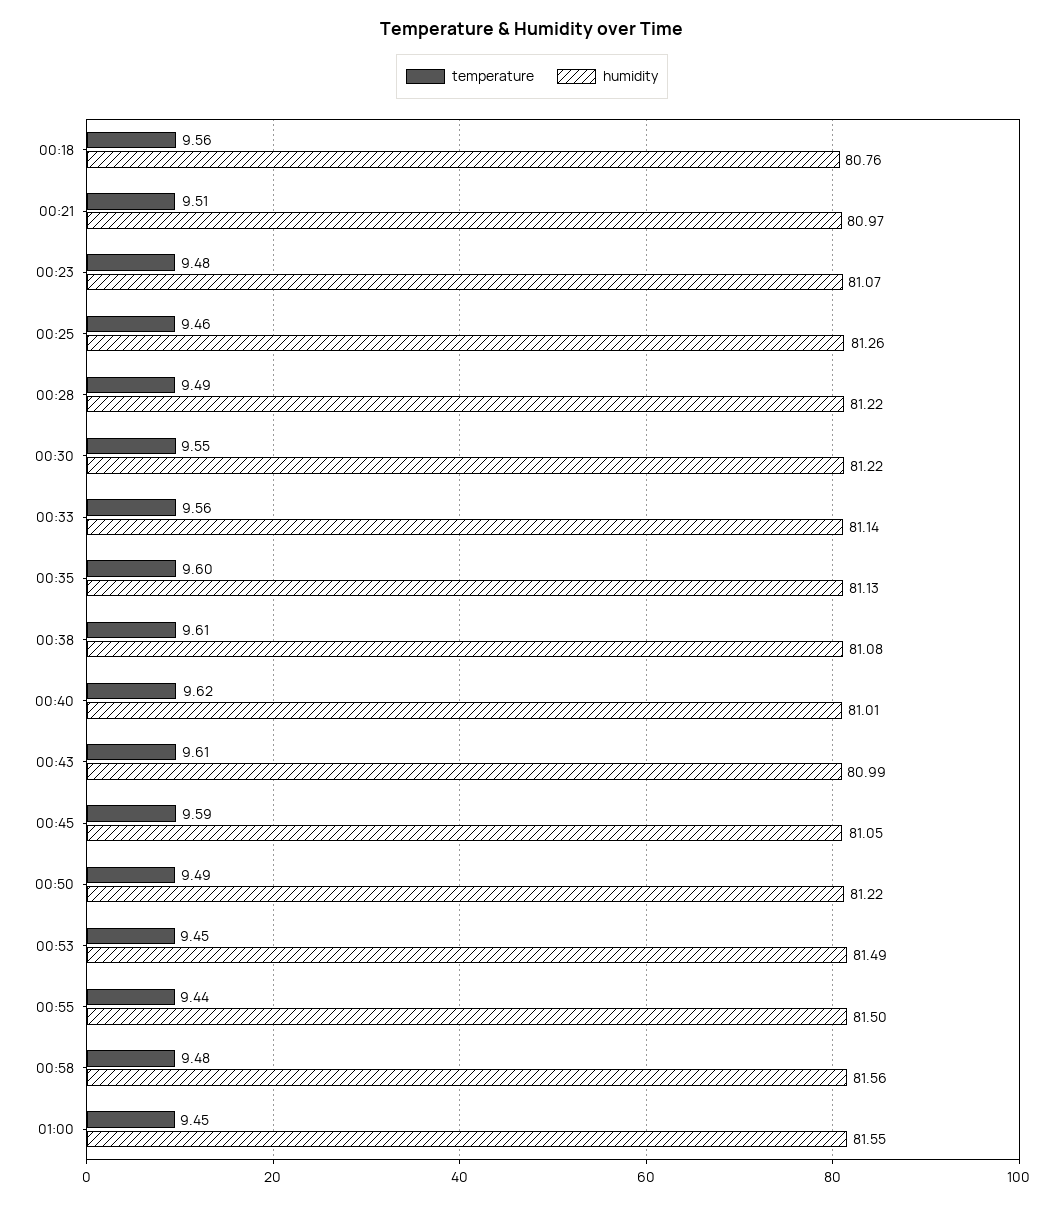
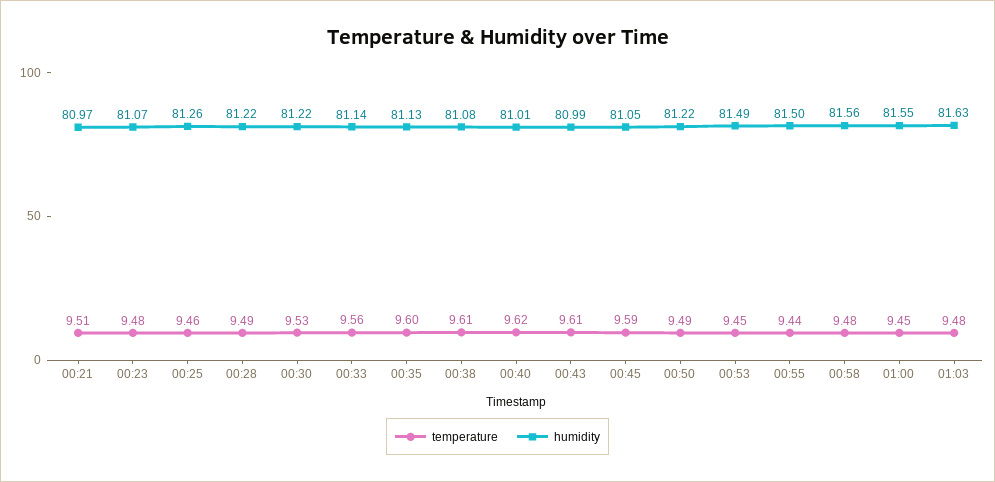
temperature, 00:18: 9.56 -> none
humidity, 00:18: 80.76 -> none
temperature, 00:30: 9.55 -> 9.53
temperature, 01:03: none -> 9.48
humidity, 01:03: none -> 81.63

